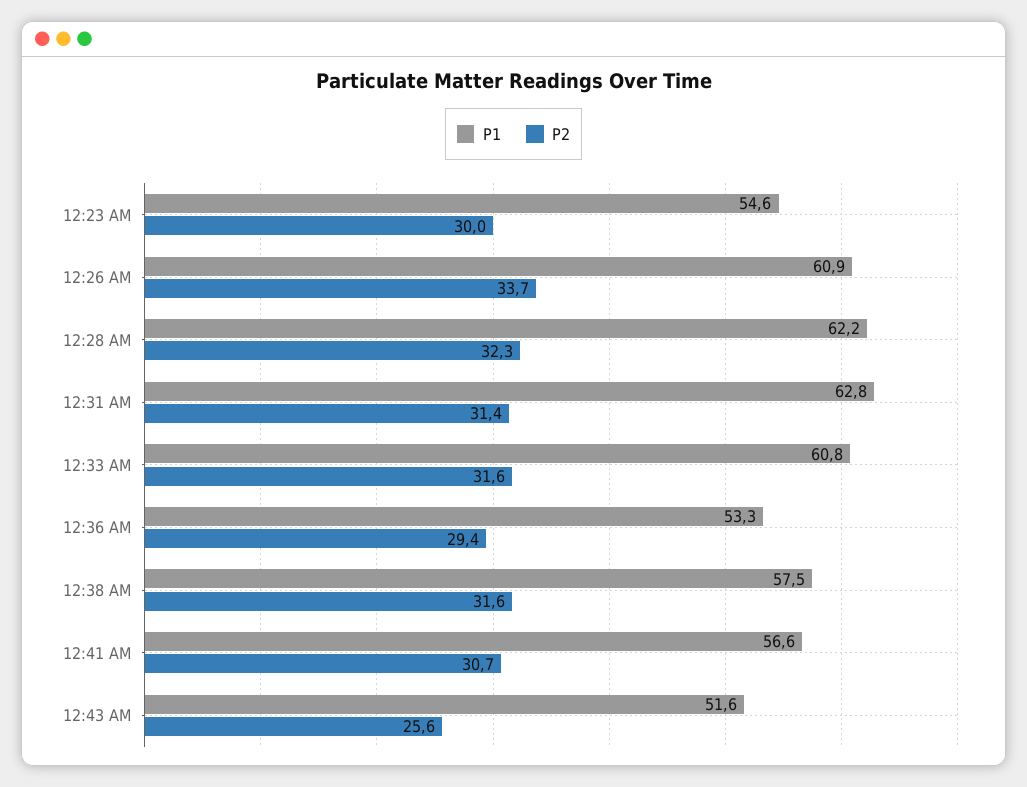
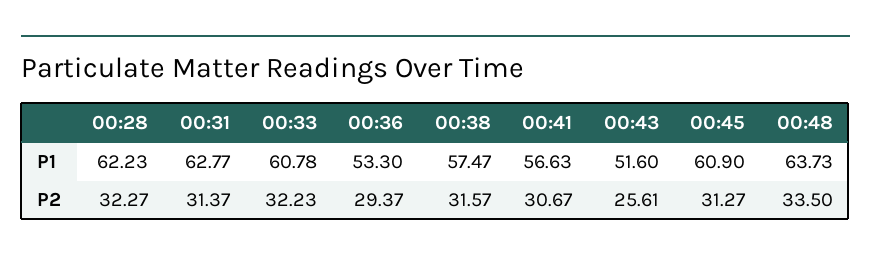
P1, 12:23 AM: 54.6 -> none
P2, 12:23 AM: 30 -> none
P1, 12:26 AM: 60.9 -> none
P2, 12:26 AM: 33.7 -> none
P2, 12:33 AM: 31.6 -> 32.23
P1, 00:45: none -> 60.9
P1, 00:48: none -> 63.73
P2, 00:45: none -> 31.27
P2, 00:48: none -> 33.5

